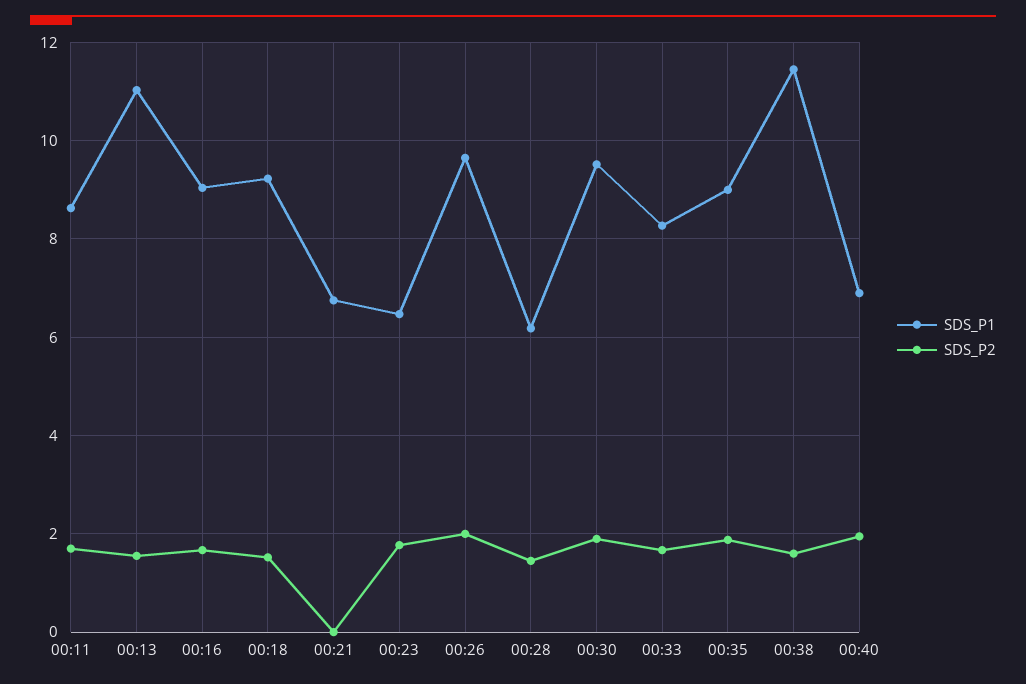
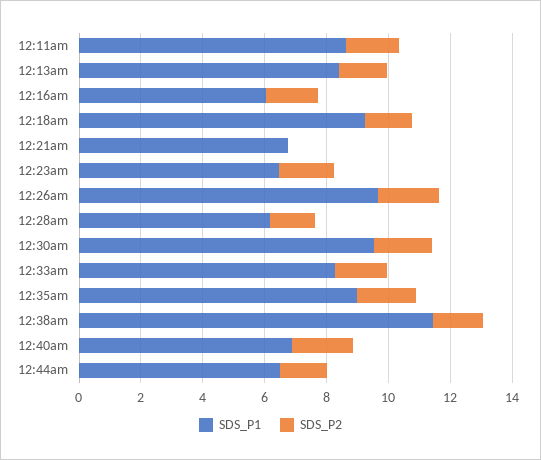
SDS_P1, 00:13: 11 -> 8.5
SDS_P1, 00:16: 9 -> 6
SDS_P1, 12:44am: none -> 6.5
SDS_P2, 12:44am: none -> 1.5

